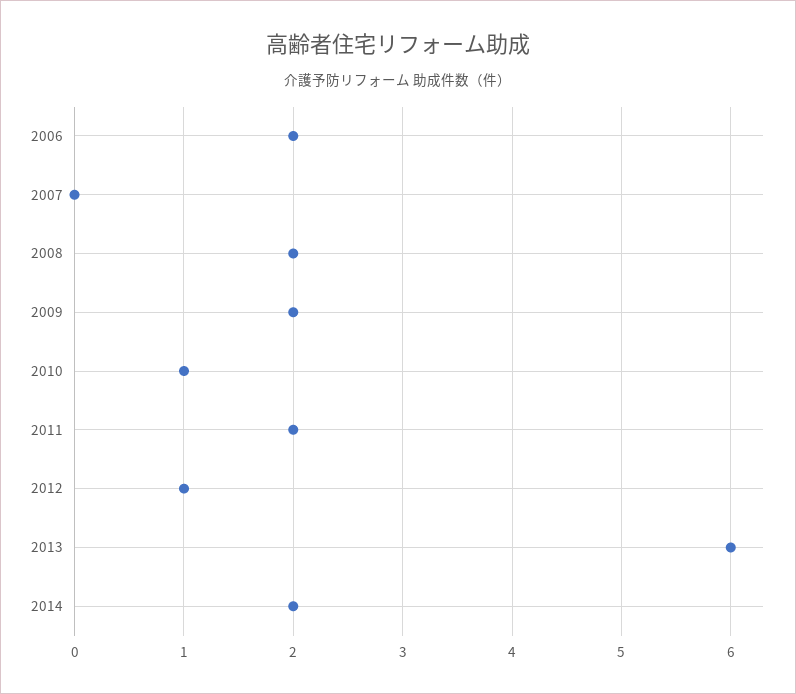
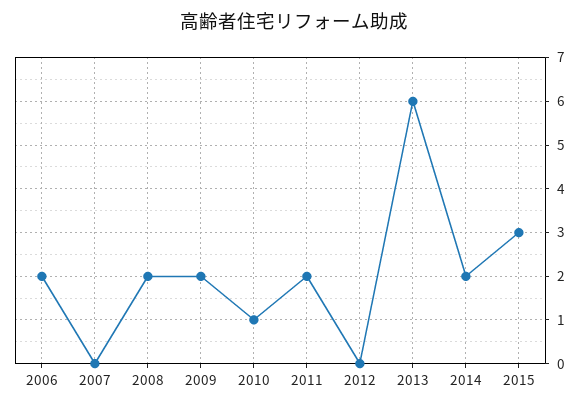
2012: 1 -> 0
2015: none -> 3

